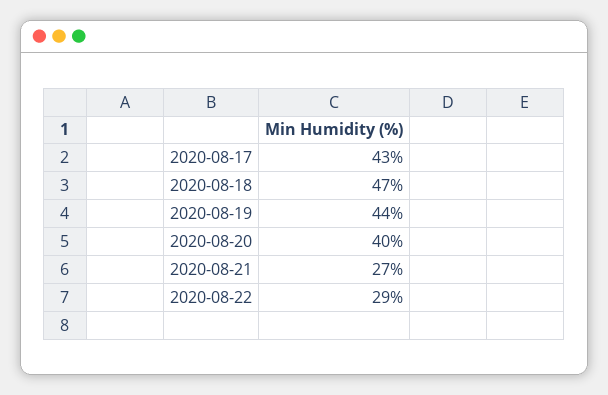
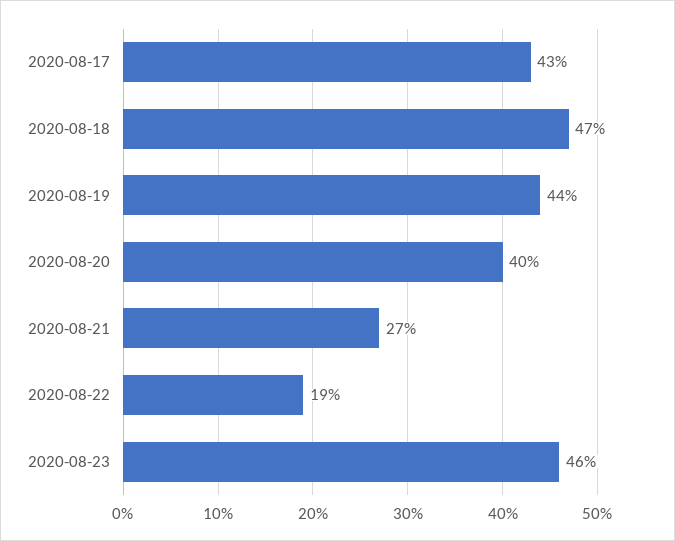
2020-08-22: 29 -> 19
2020-08-23: none -> 46

